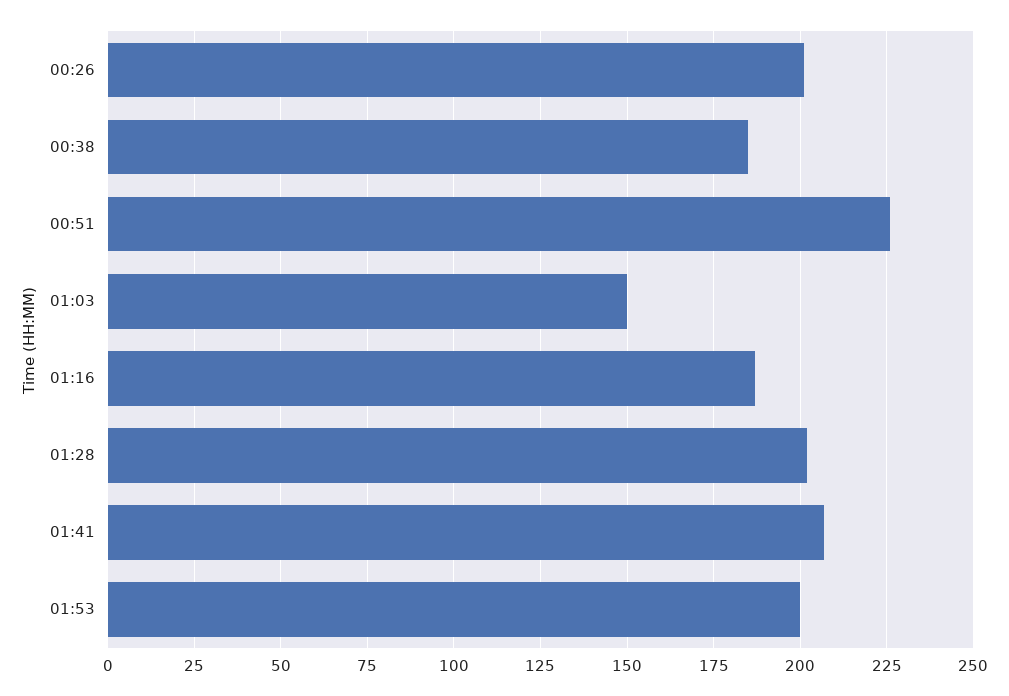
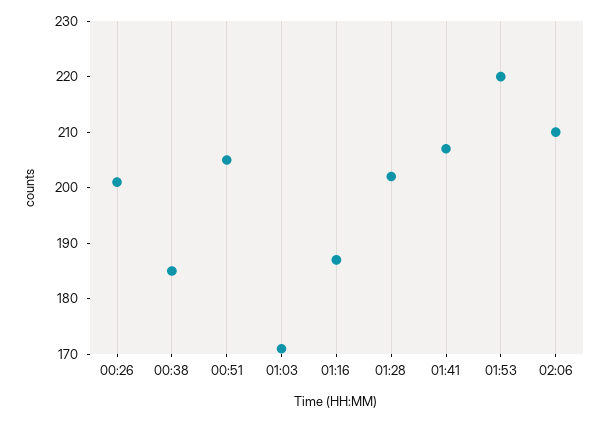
00:51: 225 -> 205
01:03: 150 -> 170
01:53: 200 -> 220
02:06: none -> 210

